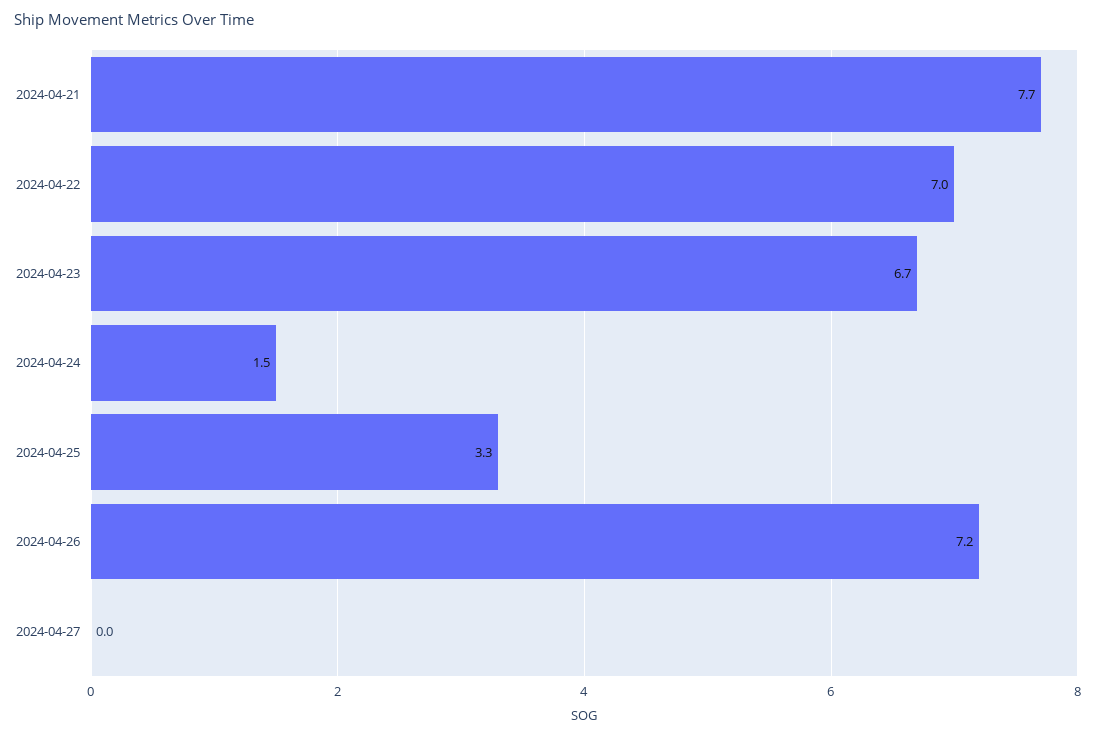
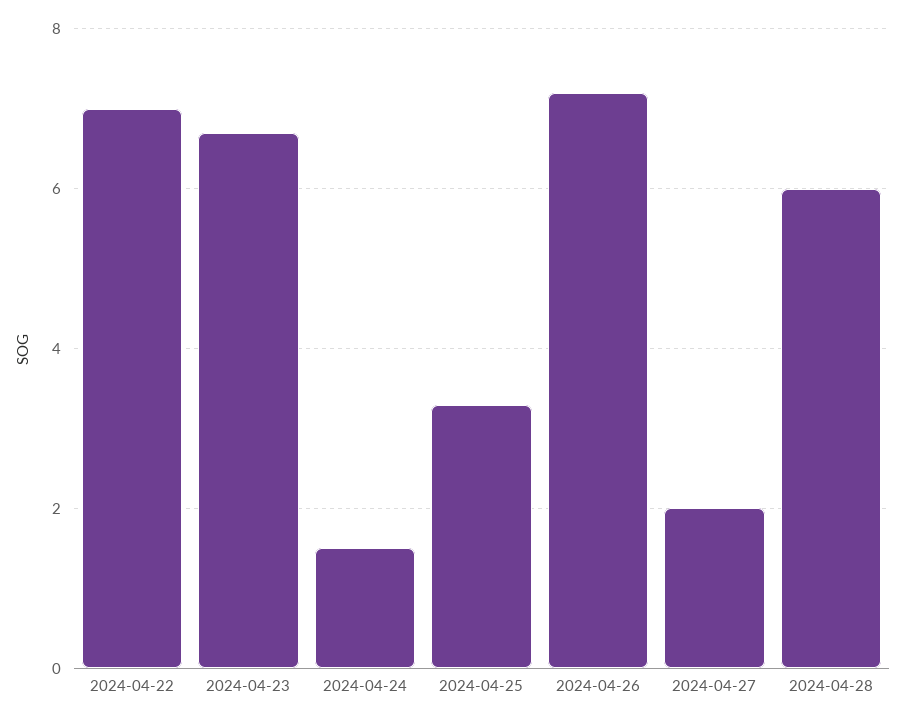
2024-04-21: 7.7 -> none
2024-04-27: 0 -> 2
2024-04-28: none -> 6

